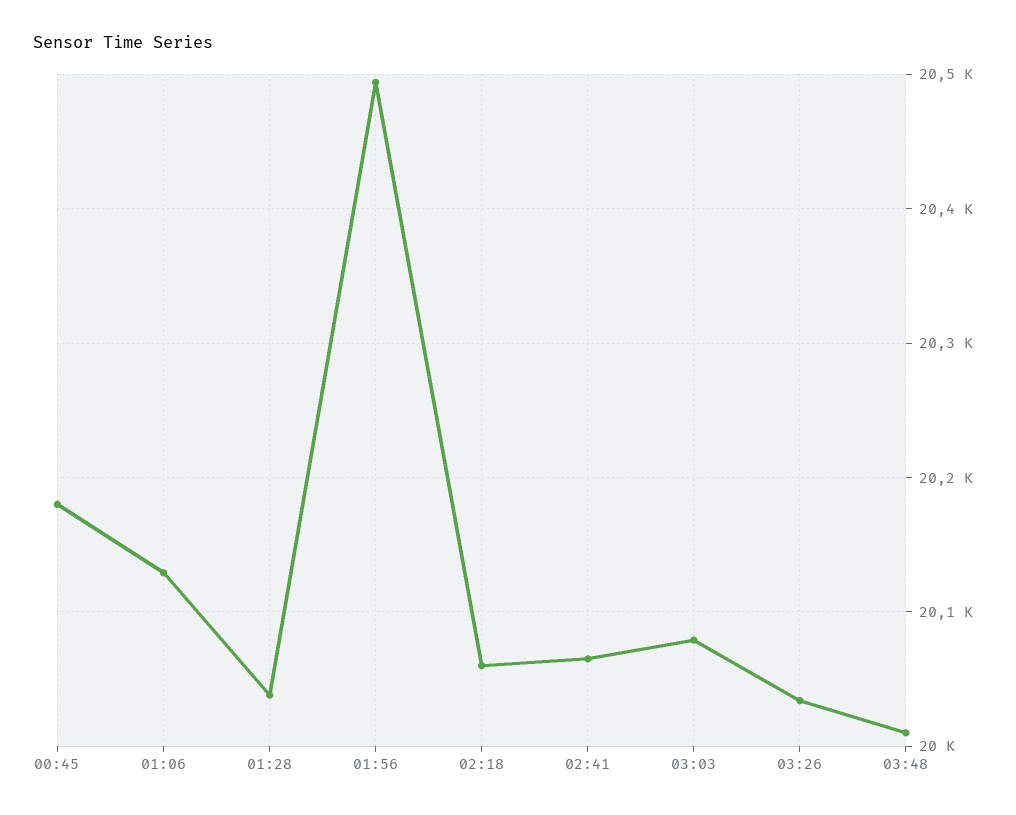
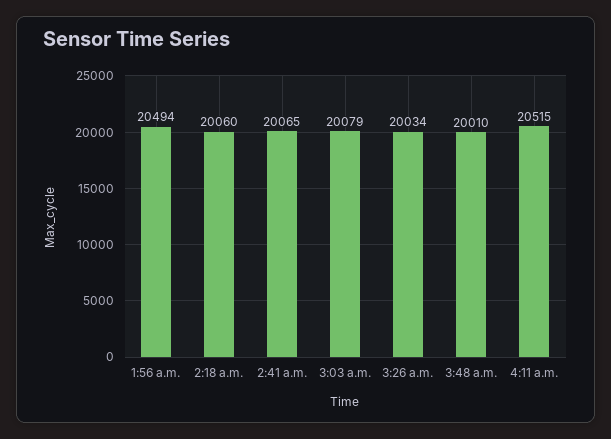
00:45: 20180 -> none
01:06: 20130 -> none
01:28: 20040 -> none
4:11 a.m.: none -> 20515

